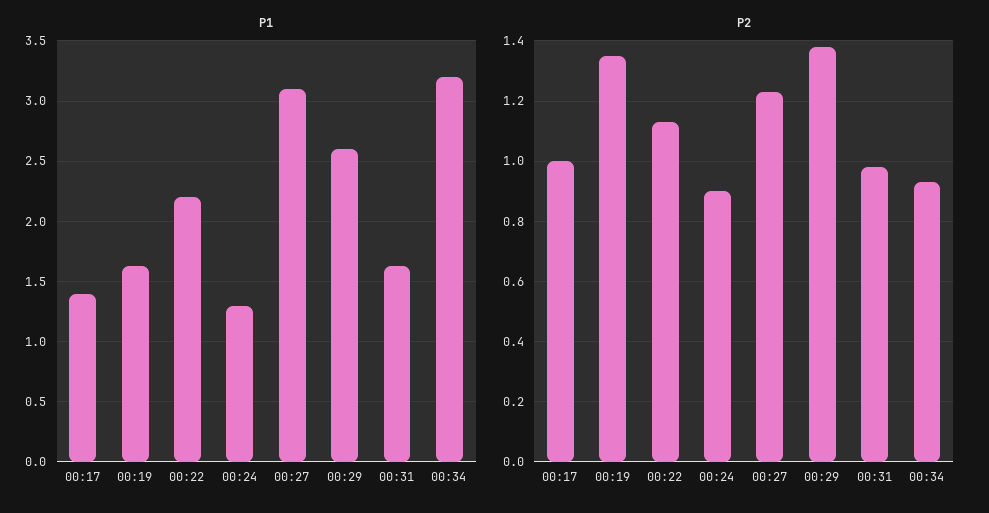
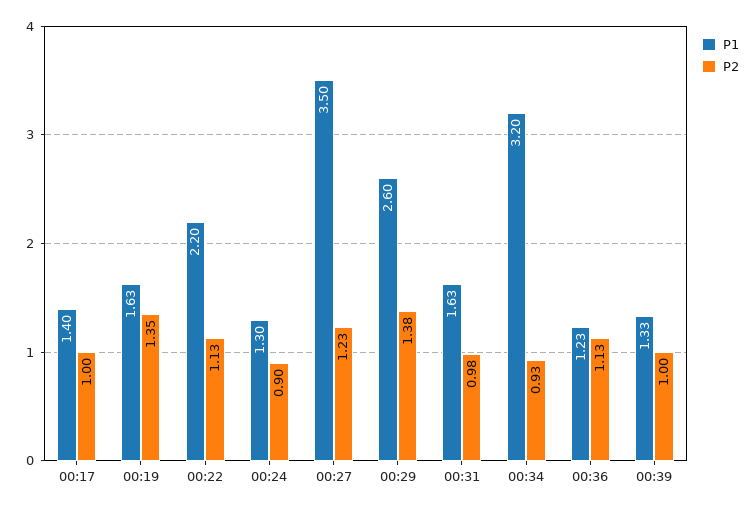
P1, 00:27: 3.1 -> 3.5
P1, 00:36: none -> 1.23
P2, 00:36: none -> 1.13
P1, 00:39: none -> 1.33
P2, 00:39: none -> 1

